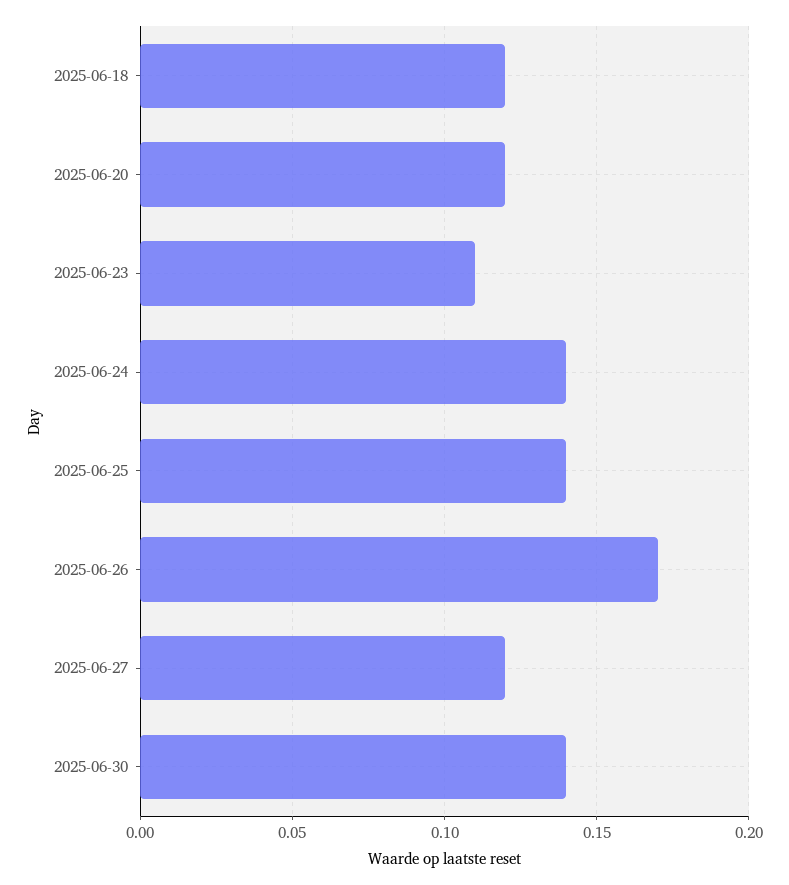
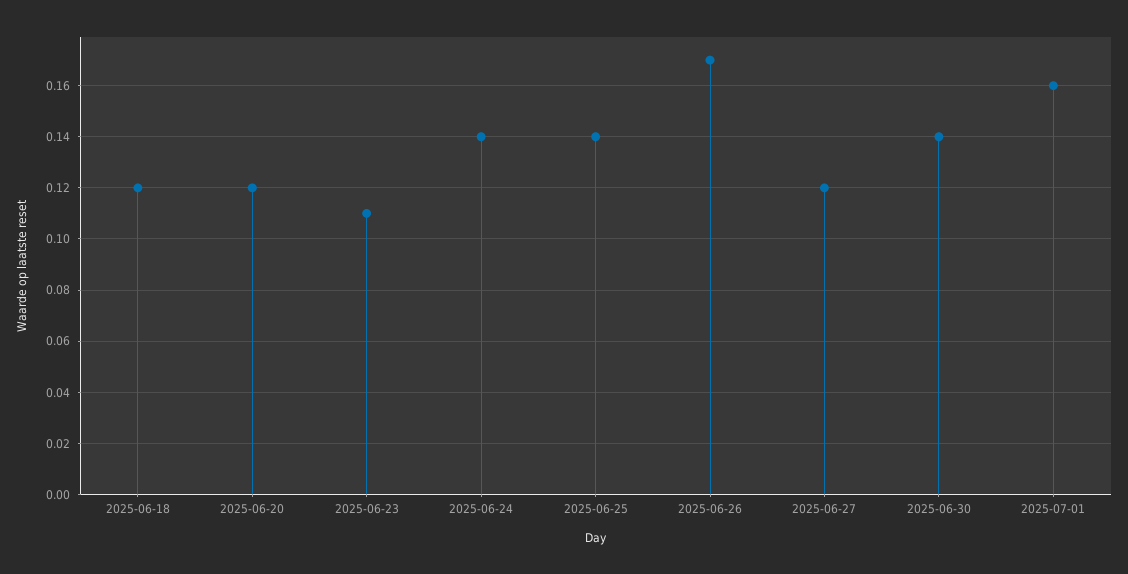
2025-07-01: none -> 0.16

